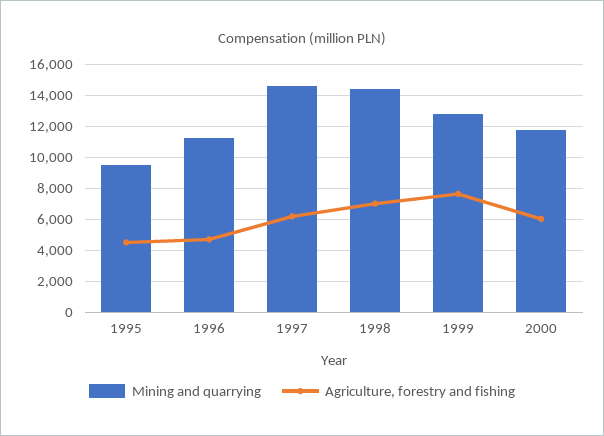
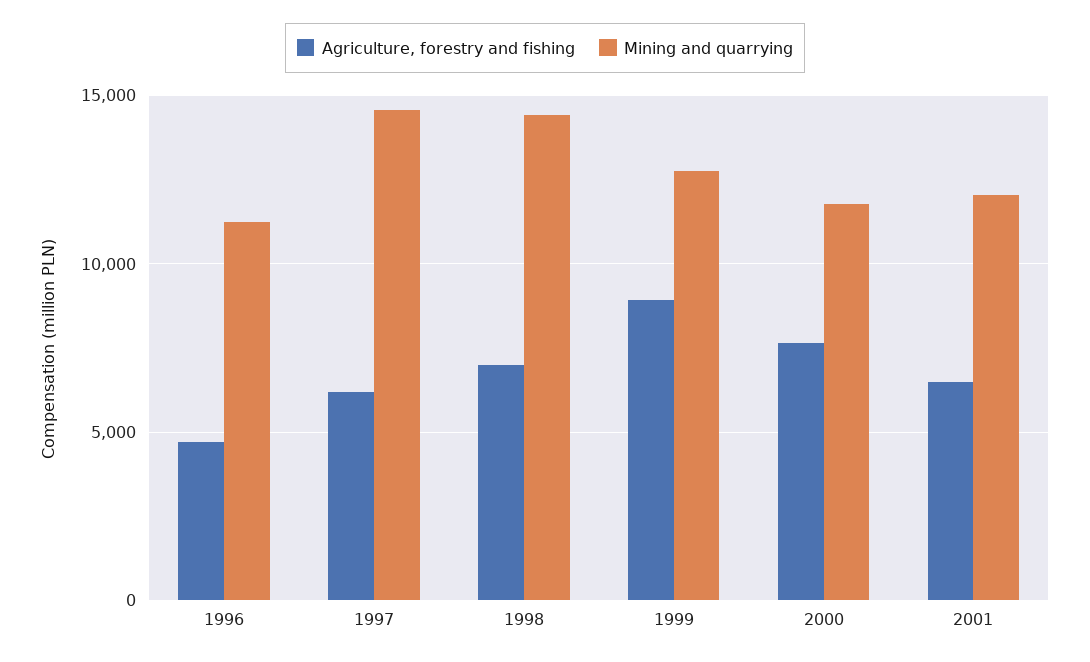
Mining and quarrying, 1995: 9500 -> none
Agriculture, forestry and fishing, 1995: 4500 -> none
Agriculture, forestry and fishing, 1999: 7500 -> 9000
Agriculture, forestry and fishing, 2000: 6000 -> 7500
Agriculture, forestry and fishing, 2001: none -> 6500
Mining and quarrying, 2001: none -> 12000

